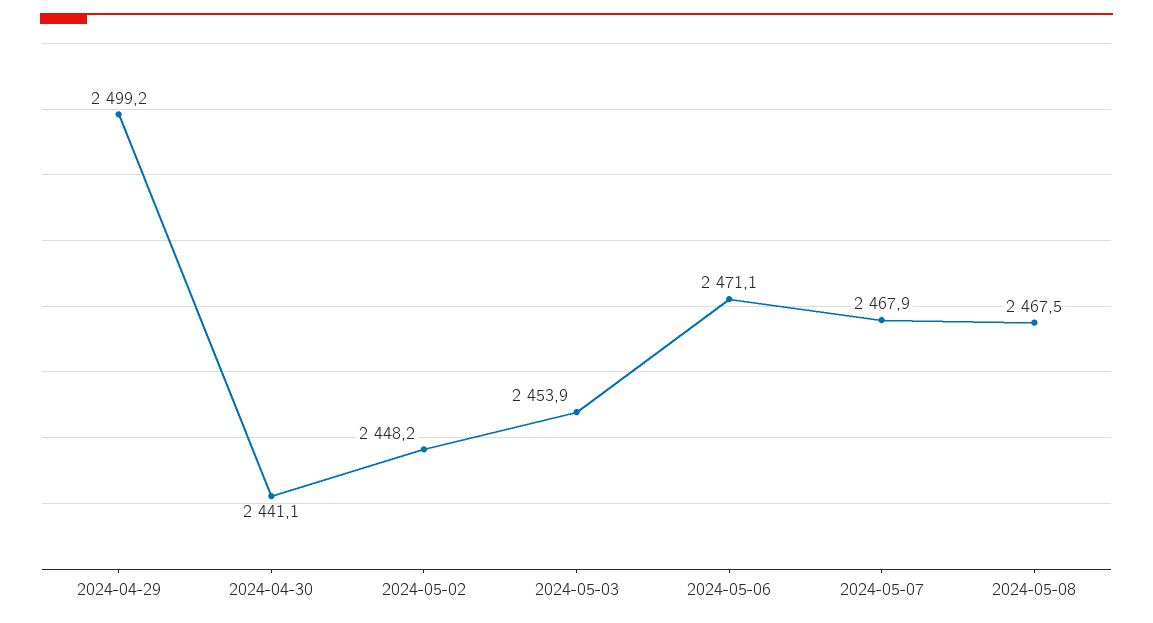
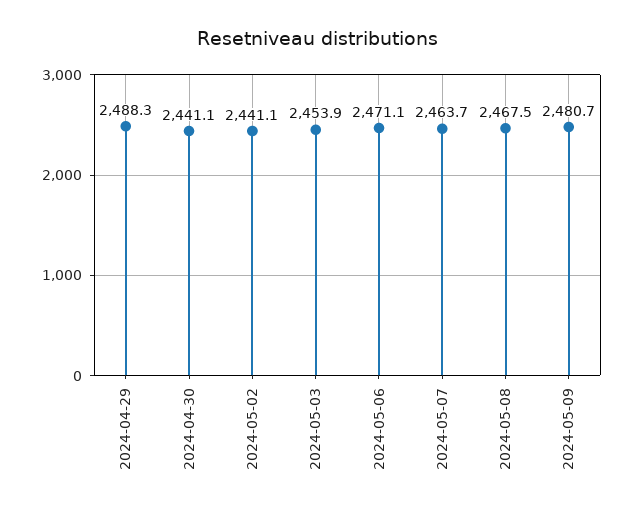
2024-04-29: 2499.2 -> 2488.3
2024-05-02: 2448.2 -> 2441.1
2024-05-07: 2467.9 -> 2463.7
2024-05-09: none -> 2480.7

